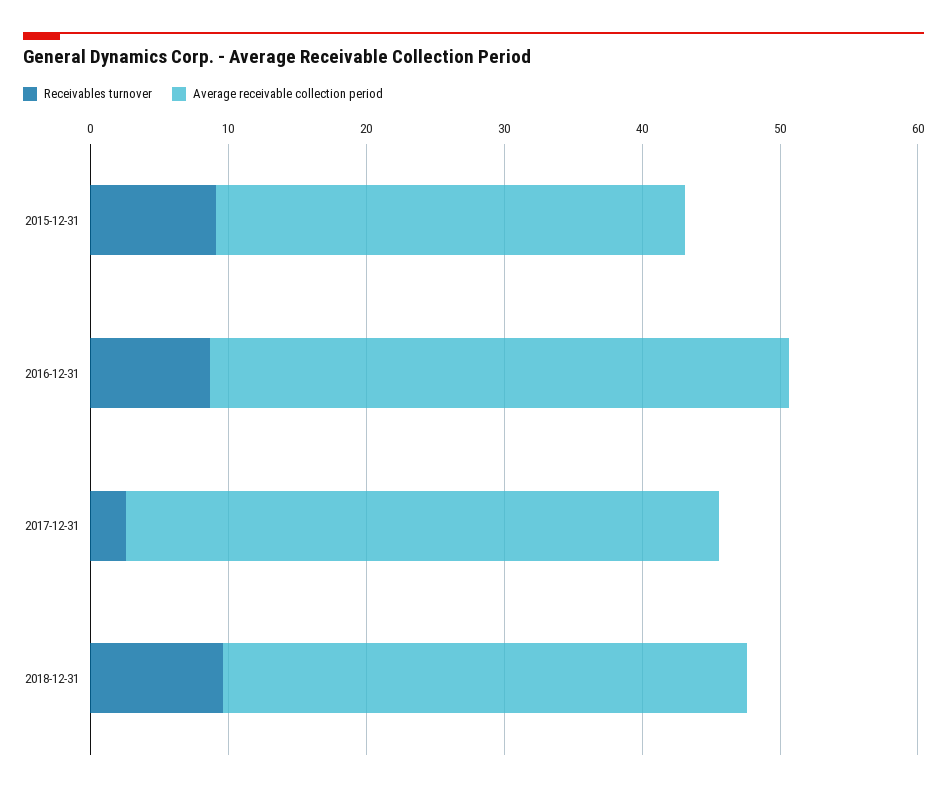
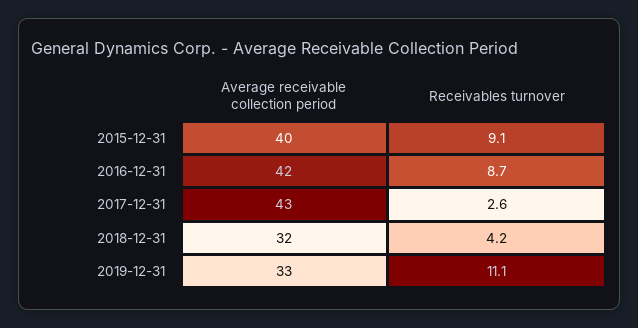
Average receivable collection period, 2015-12-31: 34 -> 40
Receivables turnover, 2018-12-31: 10 -> 4.2
Average receivable collection period, 2018-12-31: 38 -> 32
Average receivable collection period, 2019-12-31: none -> 33
Receivables turnover, 2019-12-31: none -> 11.1

